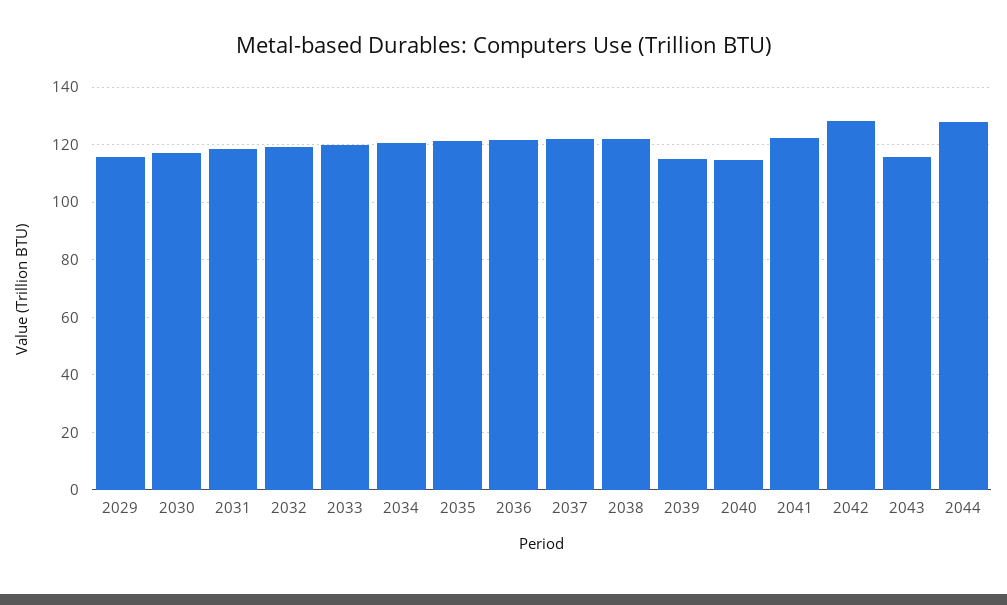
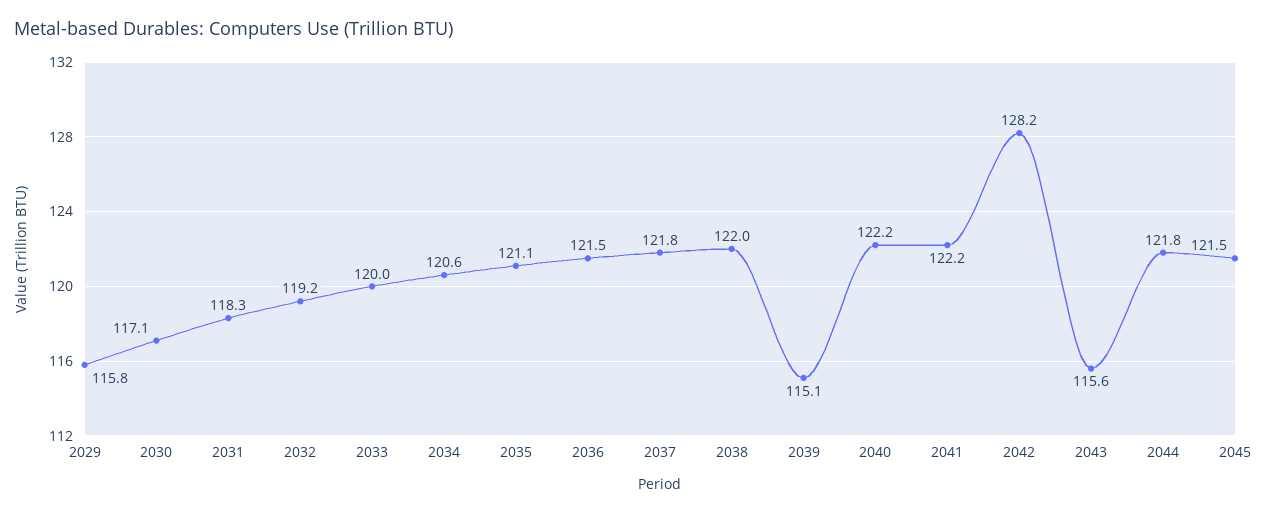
2040: 115 -> 122.2
2044: 127.5 -> 121.8
2045: none -> 121.5

